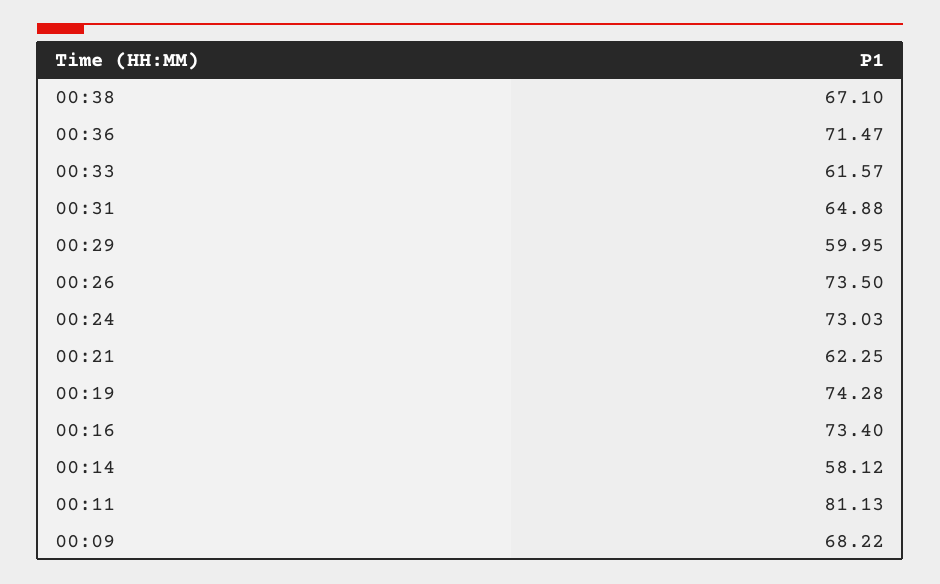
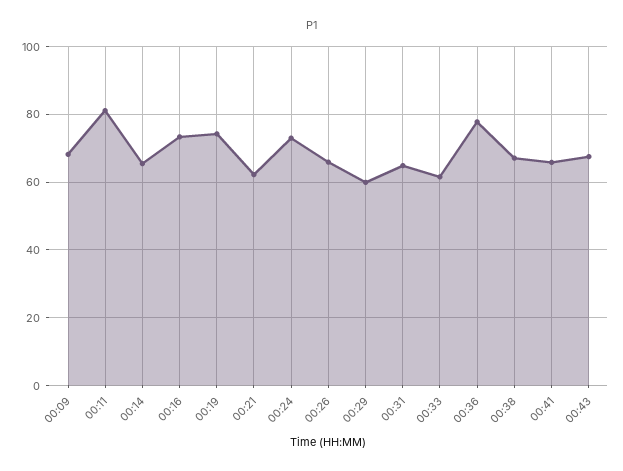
00:36: 71.47 -> 78
00:26: 73.5 -> 66
00:14: 58.12 -> 66
00:41: none -> 66
00:43: none -> 68

